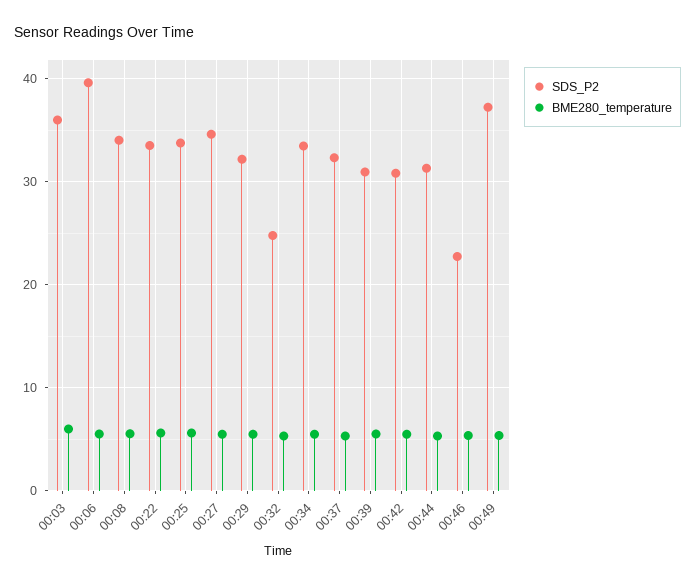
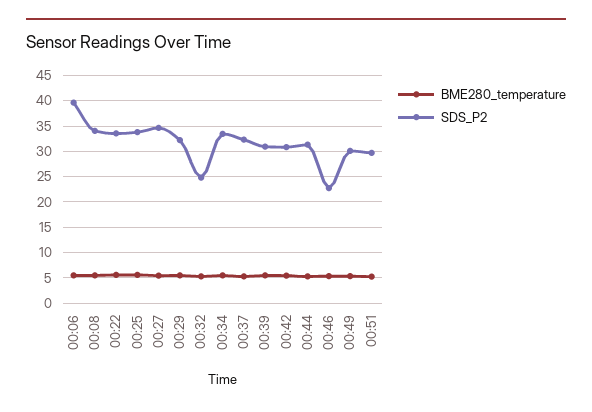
SDS_P2, 00:03: 36 -> none
BME280_temperature, 00:03: 6 -> none
SDS_P2, 00:49: 37 -> 30
BME280_temperature, 00:51: none -> 5
SDS_P2, 00:51: none -> 30

